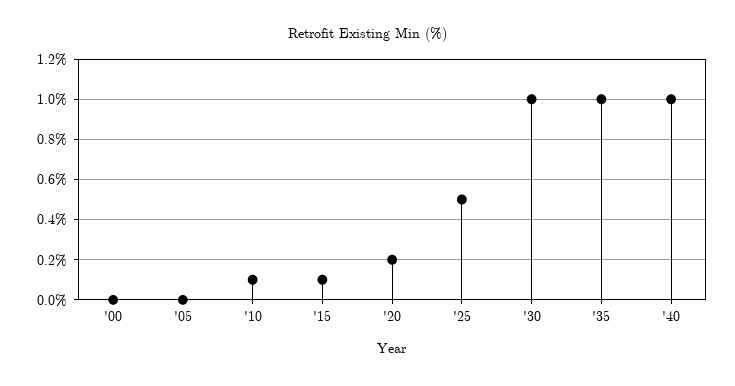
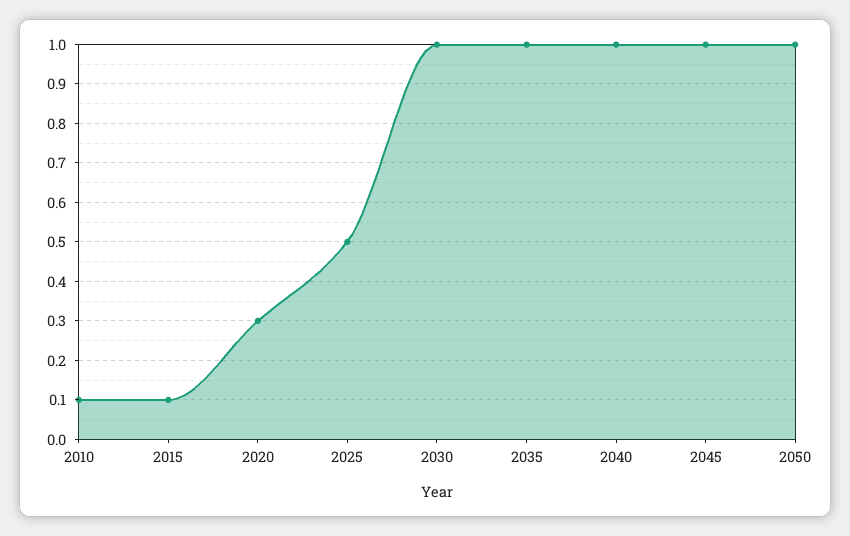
'00: 0 -> none
'05: 0 -> none
'20: 0.2 -> 0.3
2045: none -> 1
2050: none -> 1

